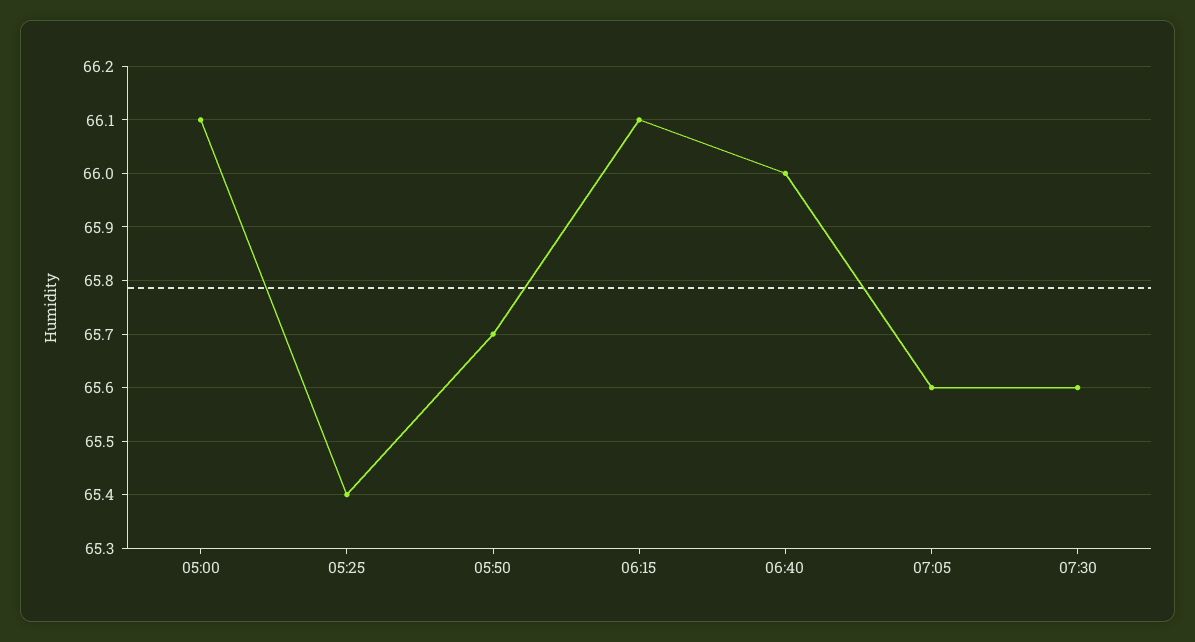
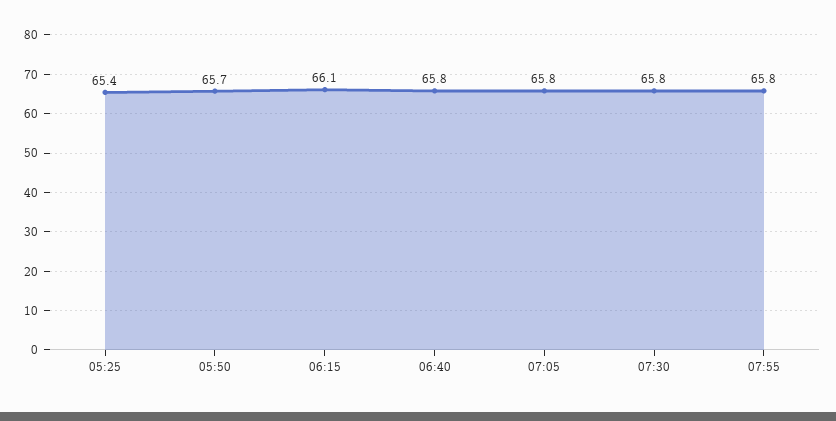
05:00: 66.1 -> none
06:40: 66 -> 65.8
07:05: 65.6 -> 65.8
07:30: 65.6 -> 65.8
07:55: none -> 65.8

